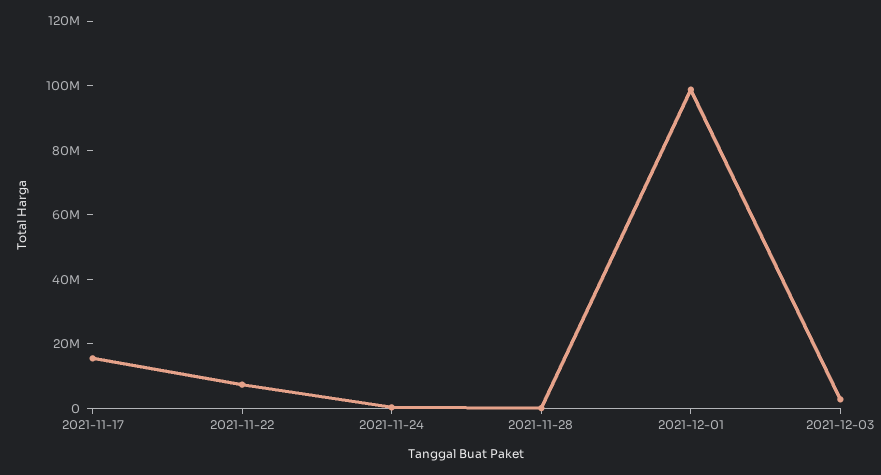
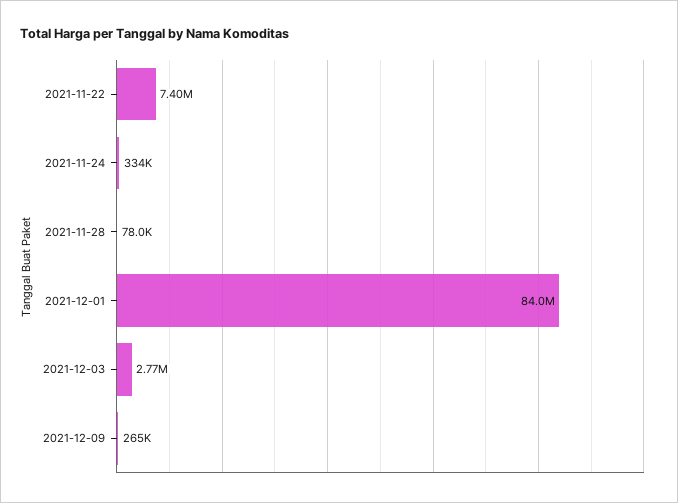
2021-11-17: 15000000 -> none
2021-12-01: 100000000 -> 84000000
2021-12-09: none -> 265000

